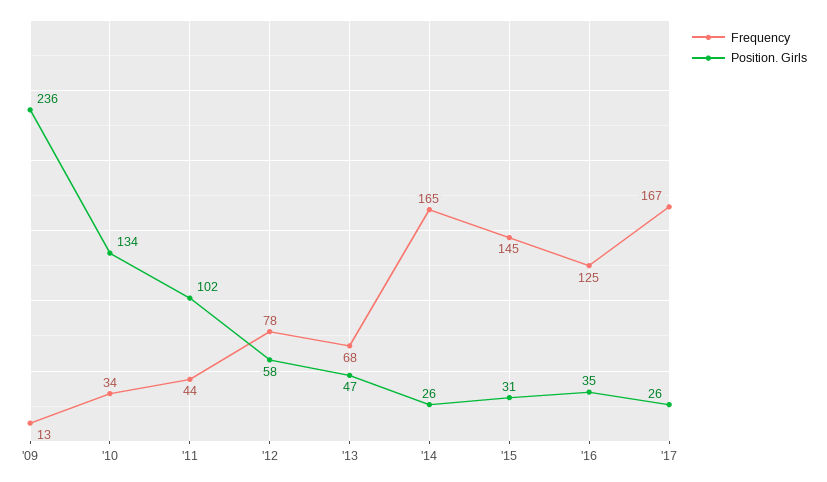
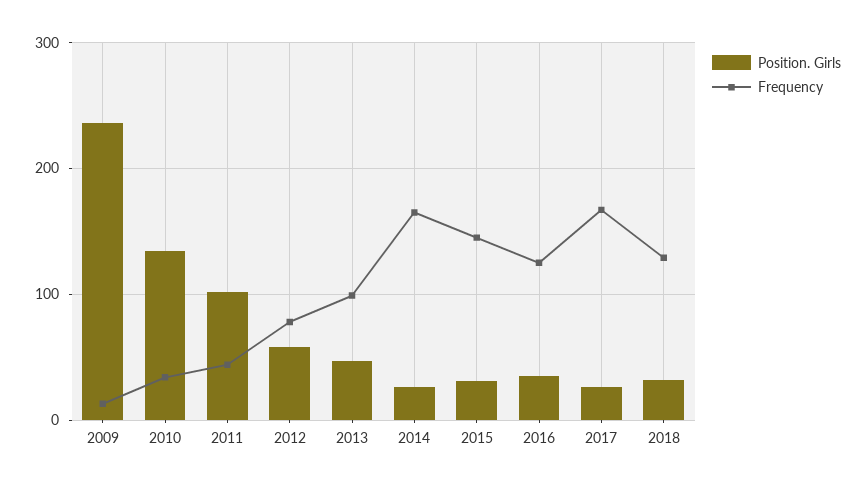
Frequency, '13: 68 -> 100
Position. Girls, 2018: none -> 30
Frequency, 2018: none -> 130

